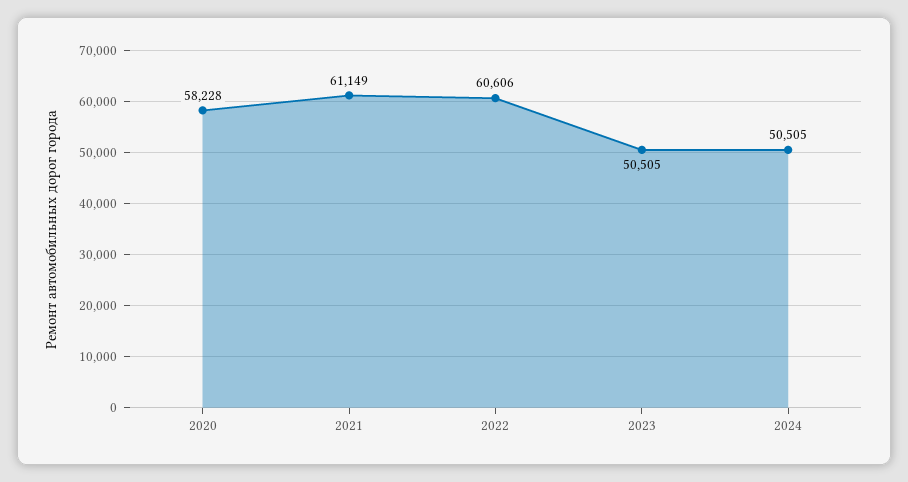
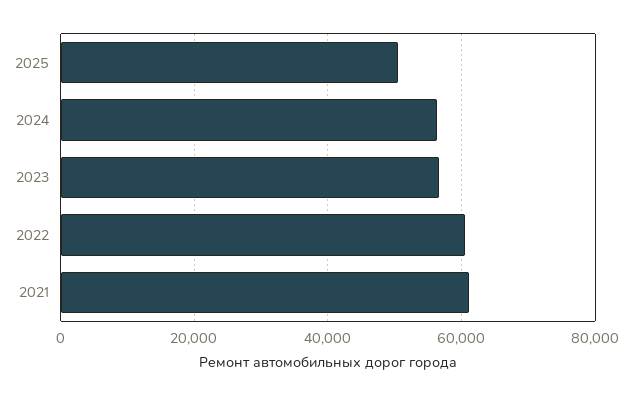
2020: 58228 -> none
2023: 50505 -> 56000
2024: 50505 -> 56000
2025: none -> 50000

